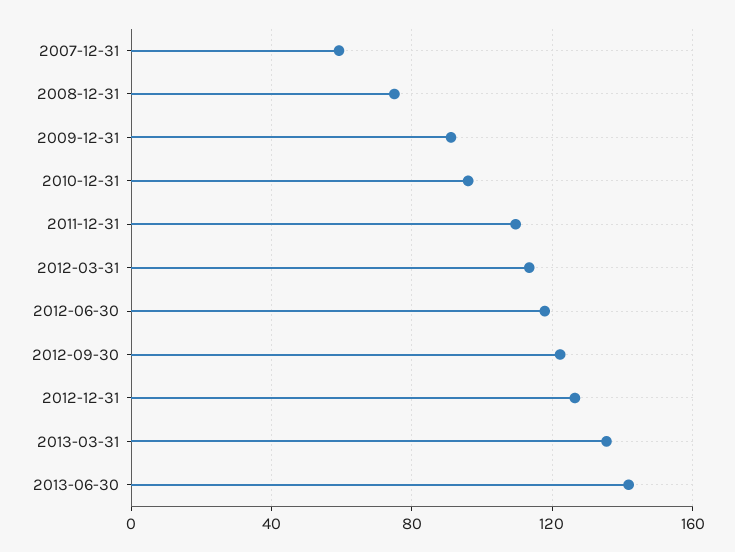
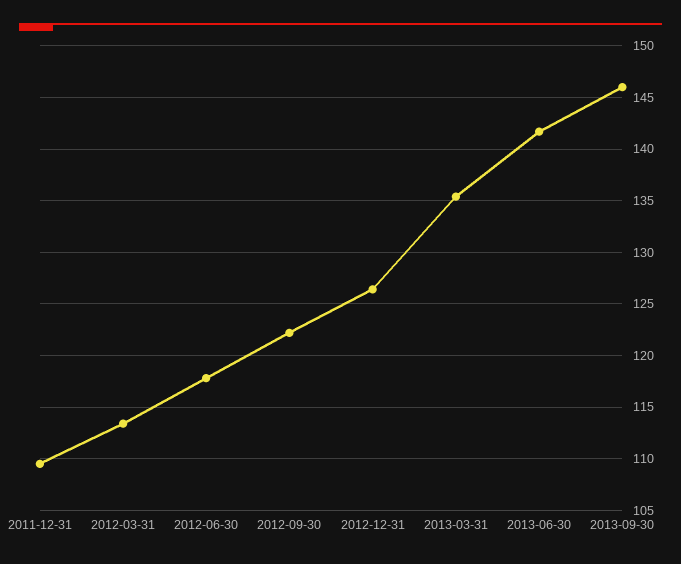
2007-12-31: 60 -> none
2008-12-31: 75 -> none
2009-12-31: 90 -> none
2010-12-31: 95 -> none
2013-09-30: none -> 146

